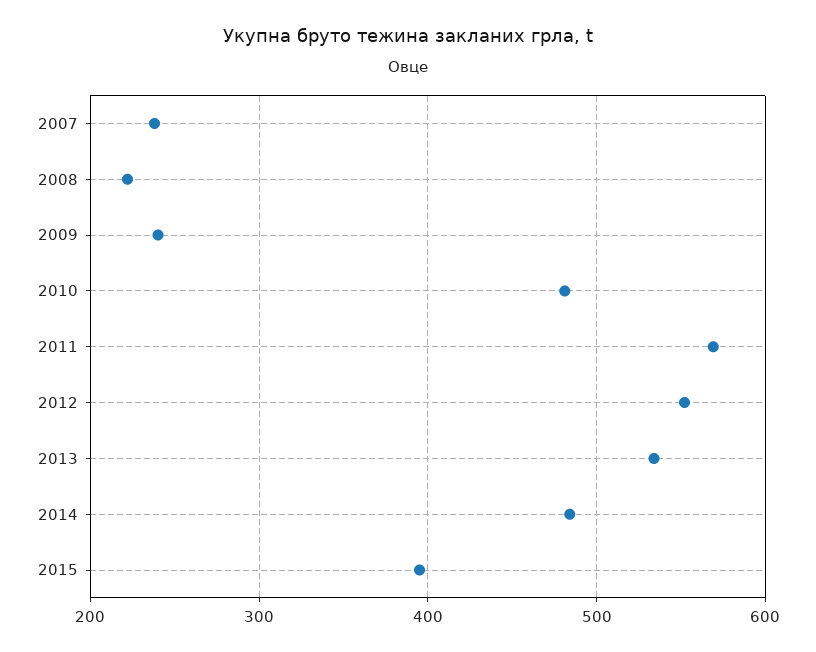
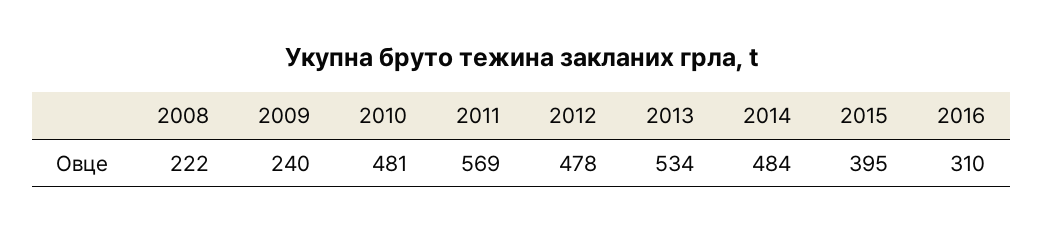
2007: 240 -> none
2012: 550 -> 478
2016: none -> 310

